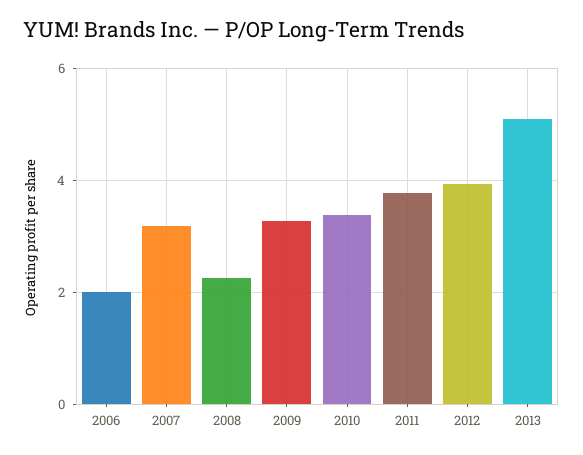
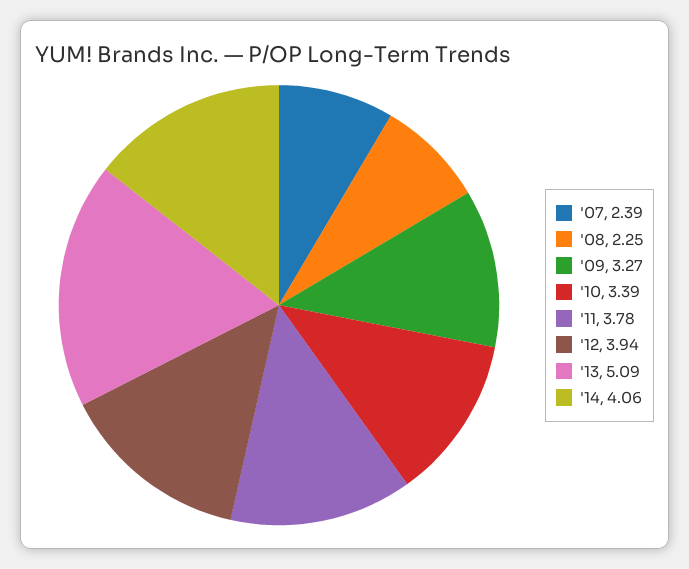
2006: 2 -> none
2007: 3.2 -> 2.39
'14: none -> 4.06

